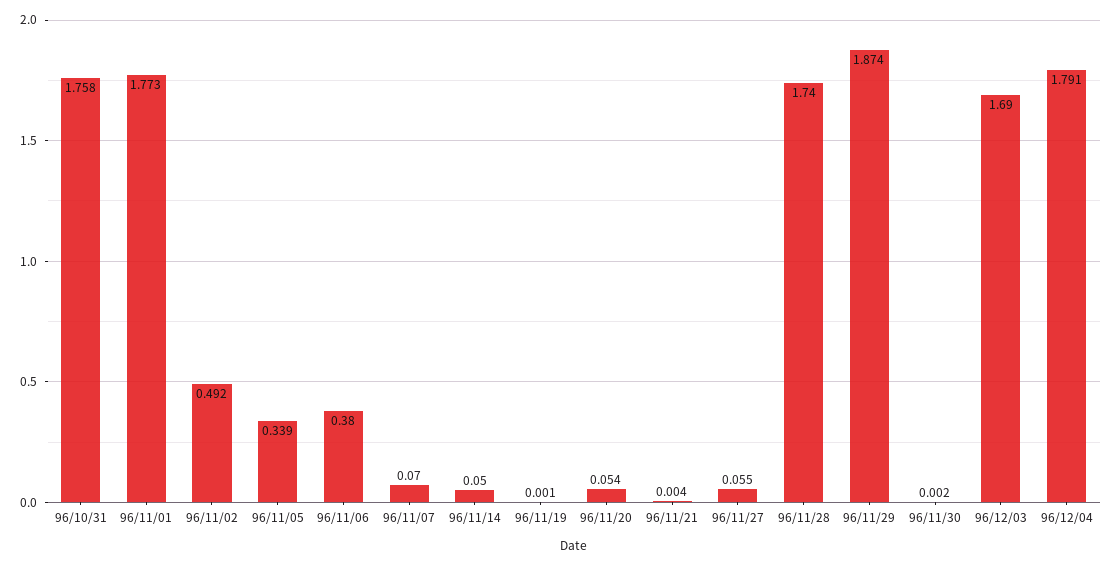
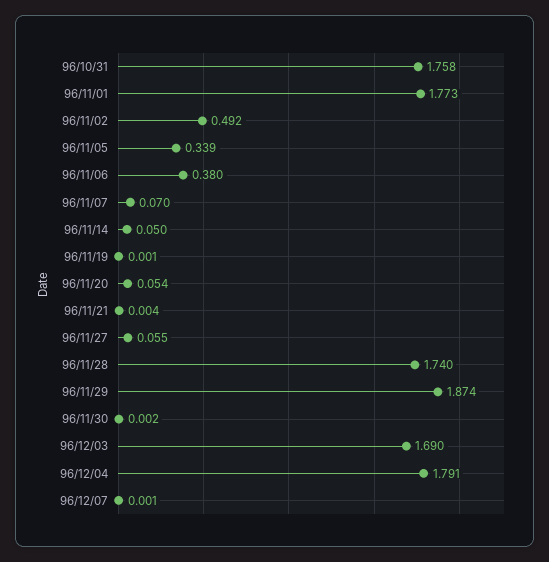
96/12/07: none -> 0.001

